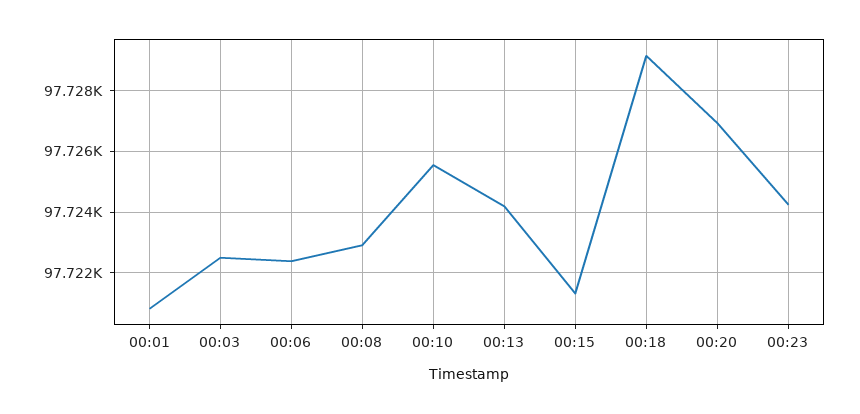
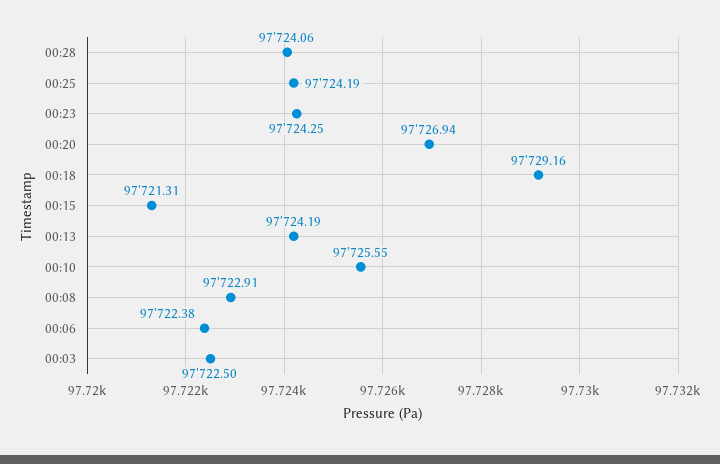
00:01: 97720.8 -> none
00:28: none -> 97724.06
00:25: none -> 97724.19

